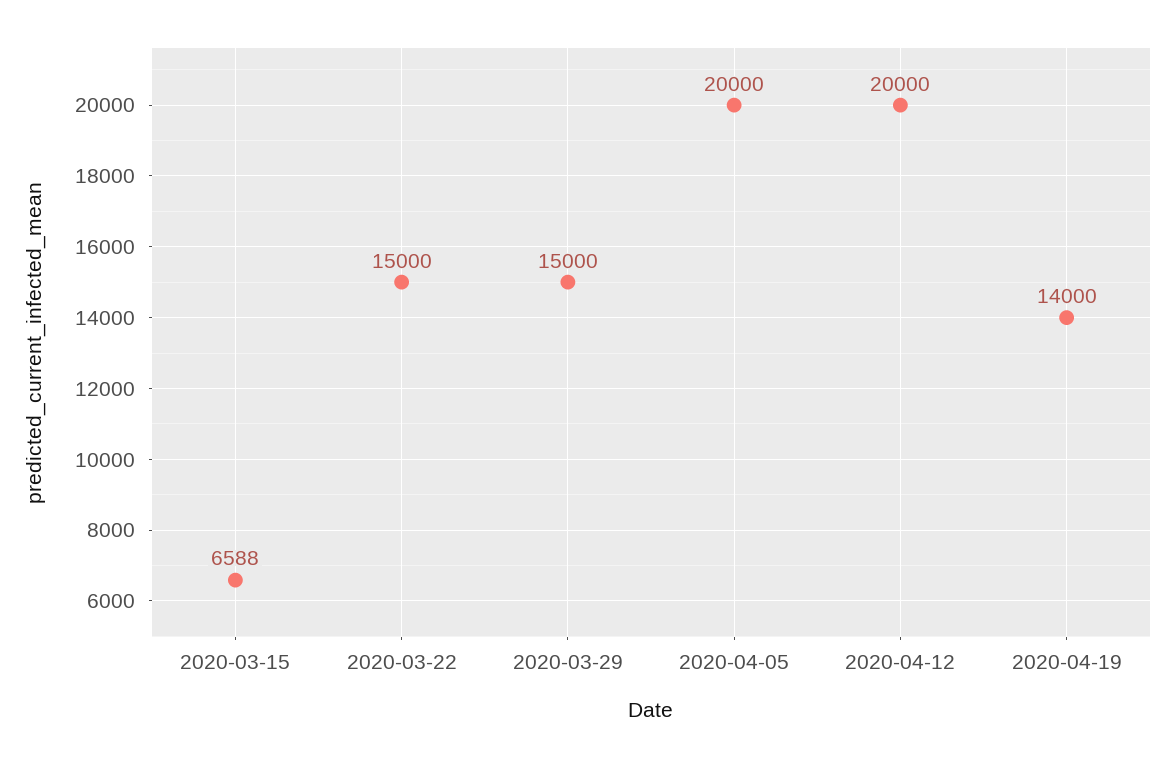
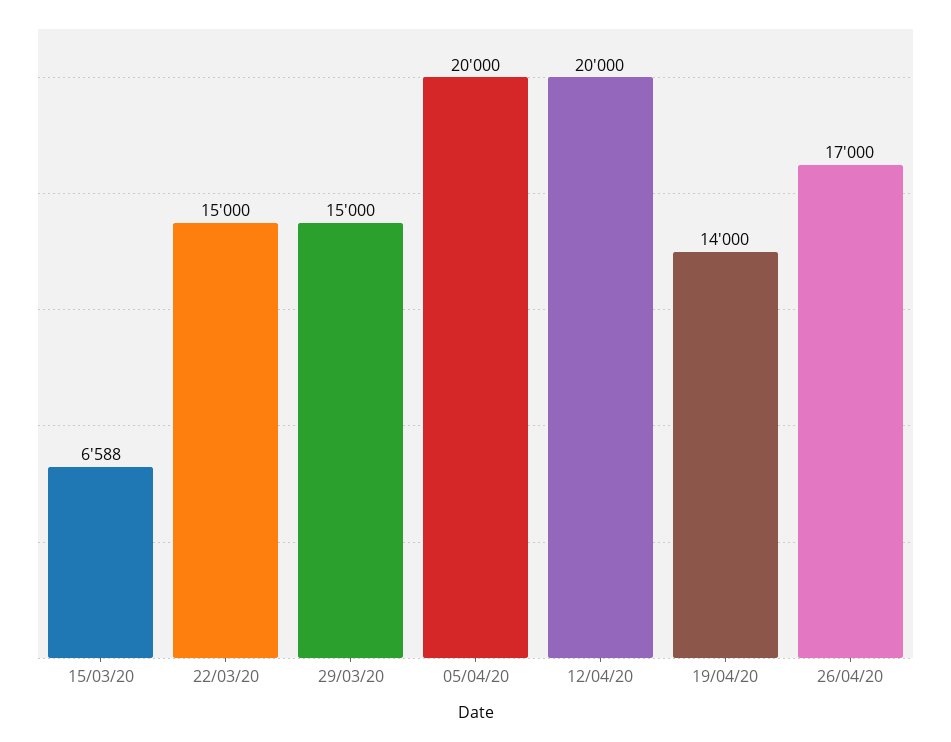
26/04/20: none -> 17000

